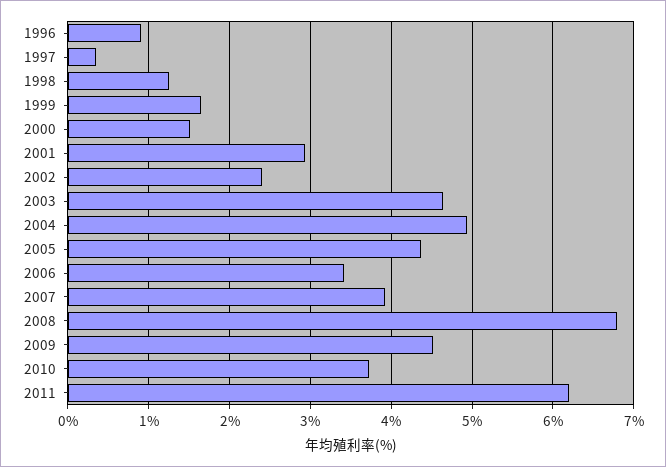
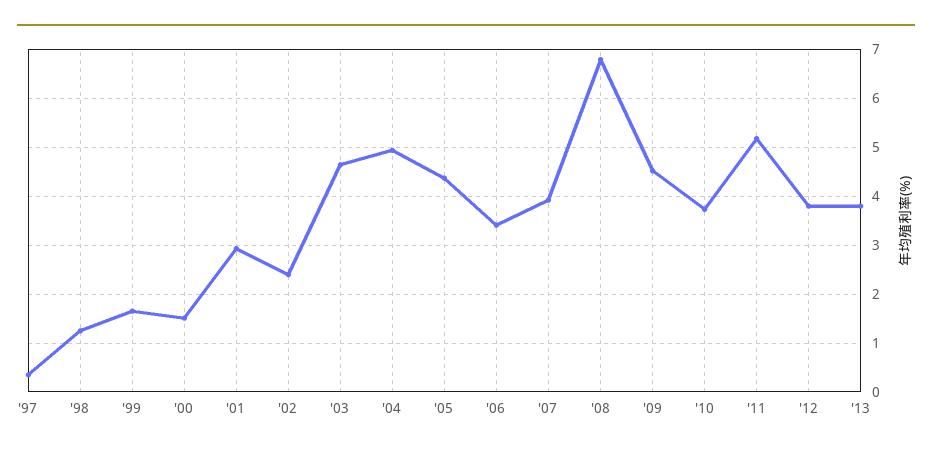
1996: 0.9 -> none
2011: 6.2 -> 5.2
'12: none -> 3.8
'13: none -> 3.8

